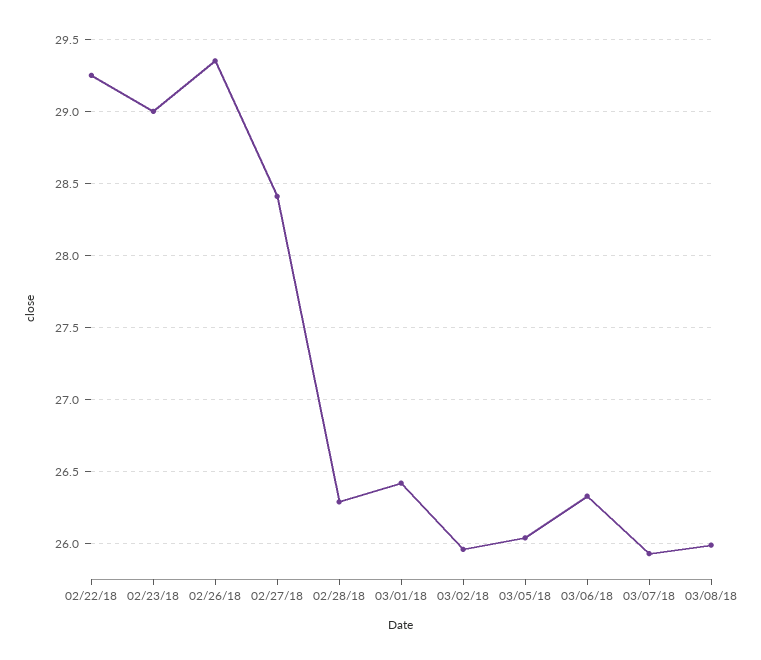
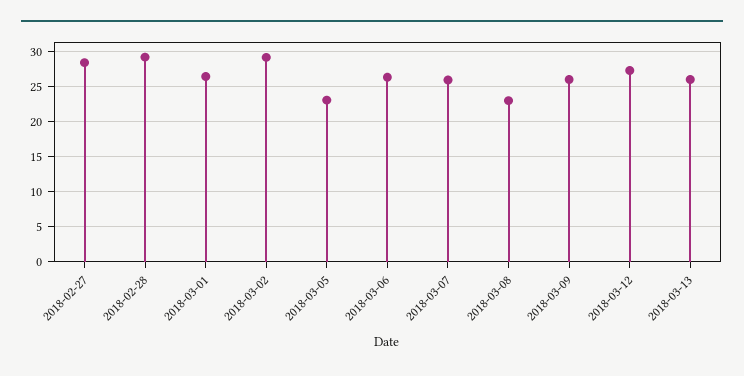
02/22/18: 29.25 -> none
02/23/18: 29 -> none
02/26/18: 29.35 -> none
02/28/18: 26.3 -> 29
03/02/18: 25.95 -> 29
03/05/18: 26.05 -> 23
03/08/18: 26 -> 23
2018-03-09: none -> 26
2018-03-12: none -> 27
2018-03-13: none -> 26

